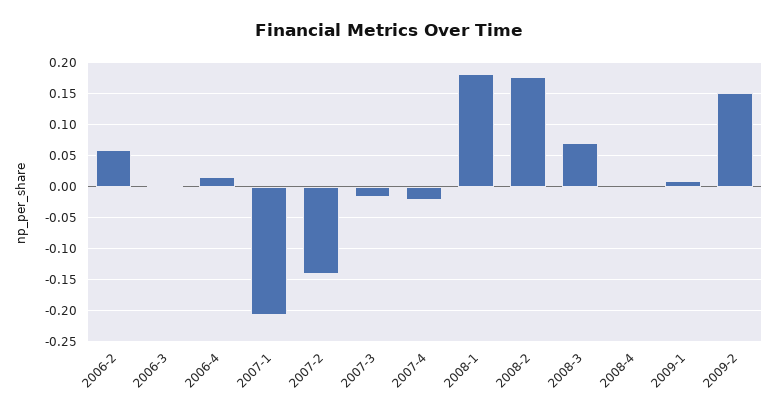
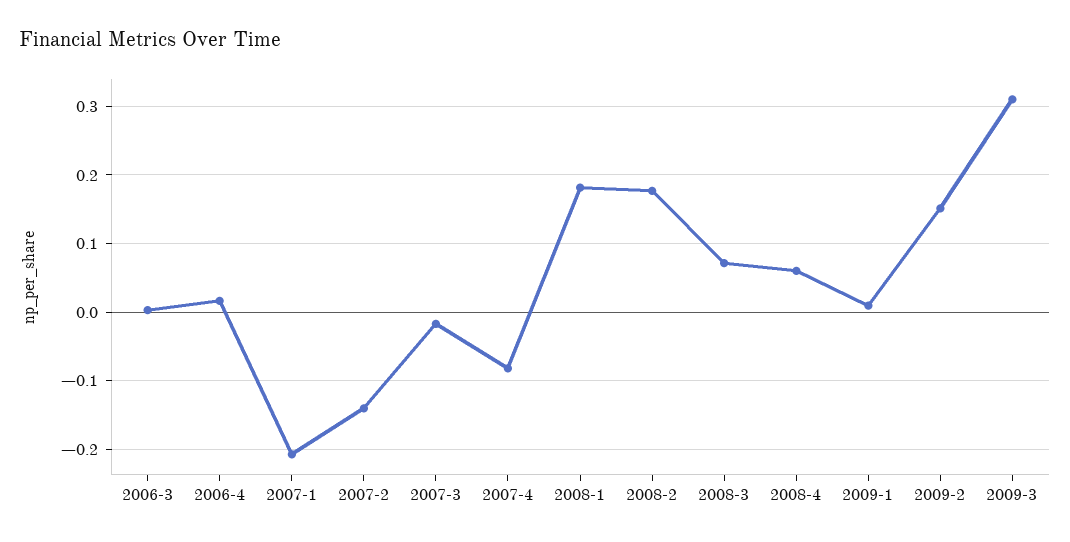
2006-2: 0.06 -> none
2007-4: -0.02 -> -0.08
2008-4: 0 -> 0.06
2009-3: none -> 0.31

